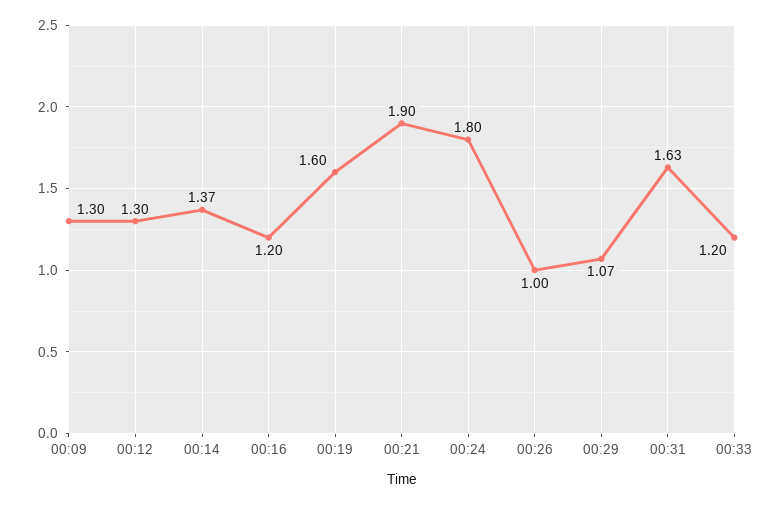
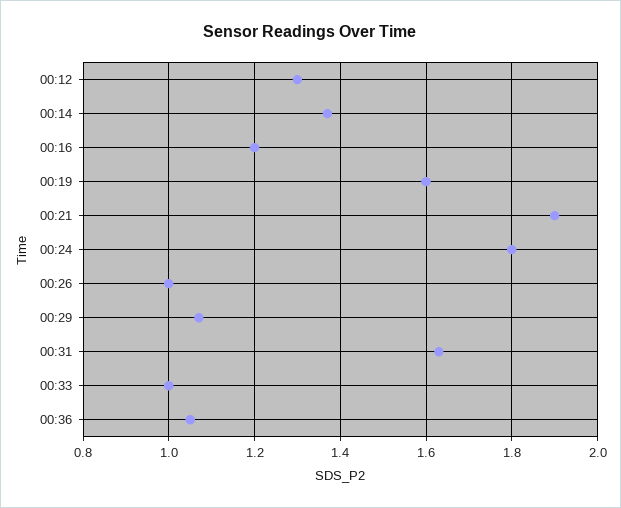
00:09: 1.3 -> none
00:33: 1.2 -> 1
00:36: none -> 1.05

